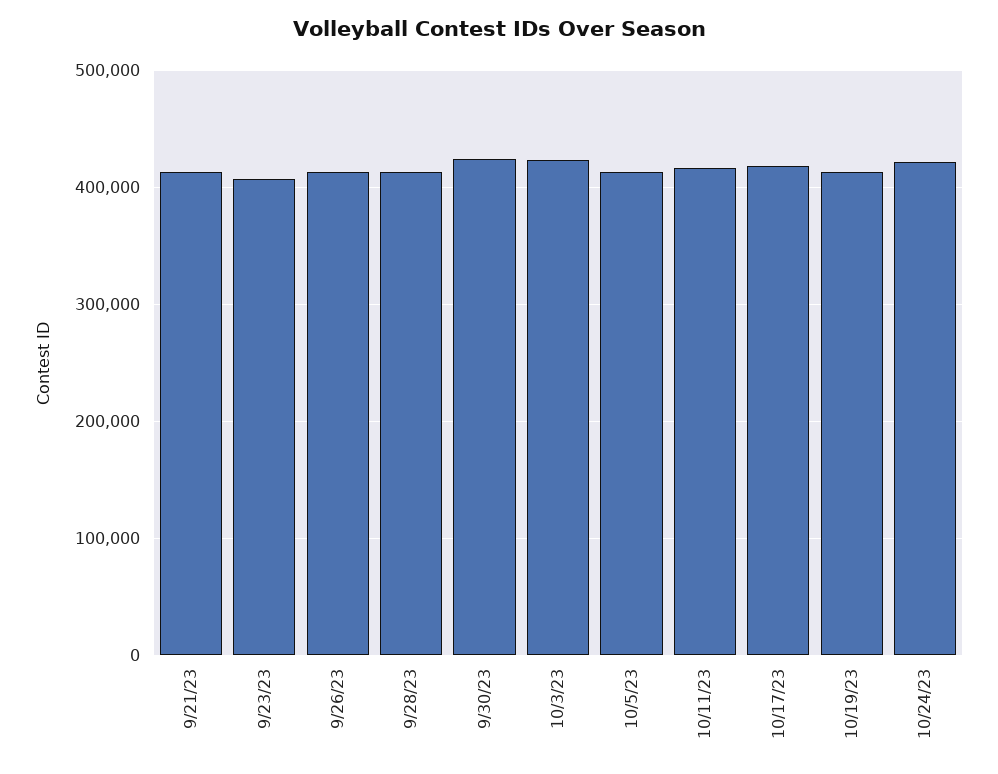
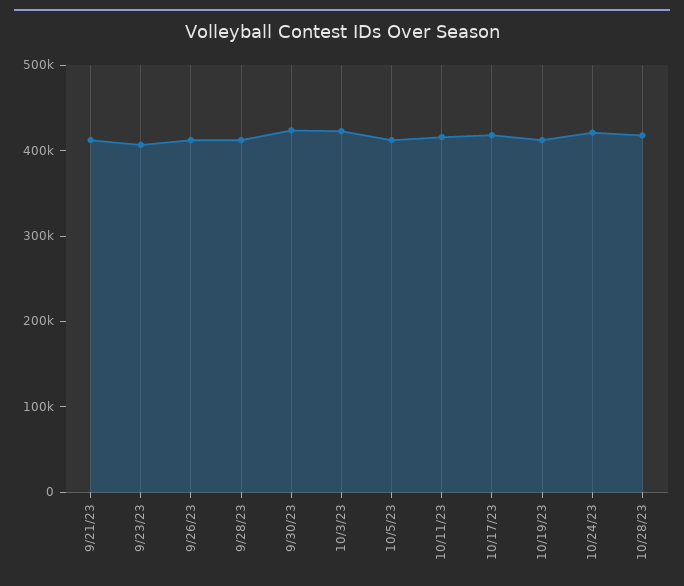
10/28/23: none -> 420000

